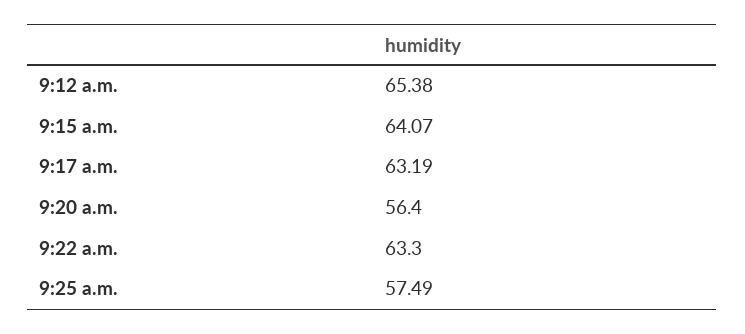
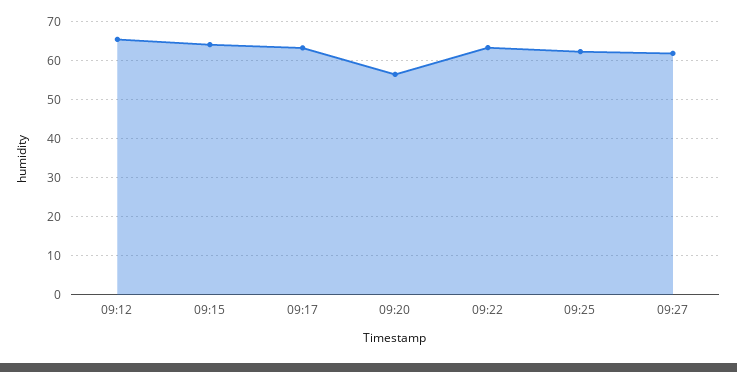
9:25 a.m.: 57.49 -> 62
09:27: none -> 62

